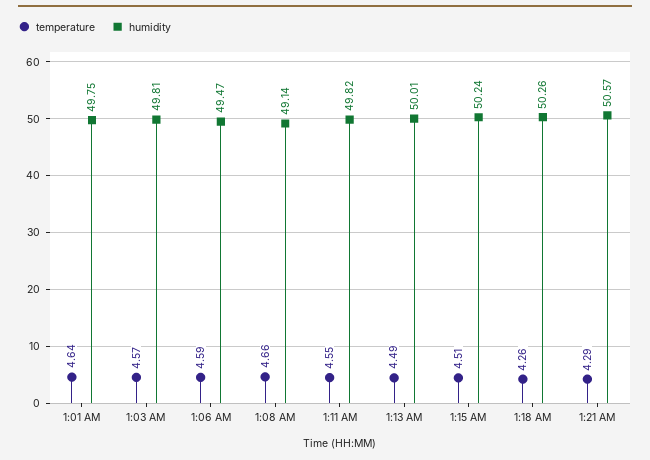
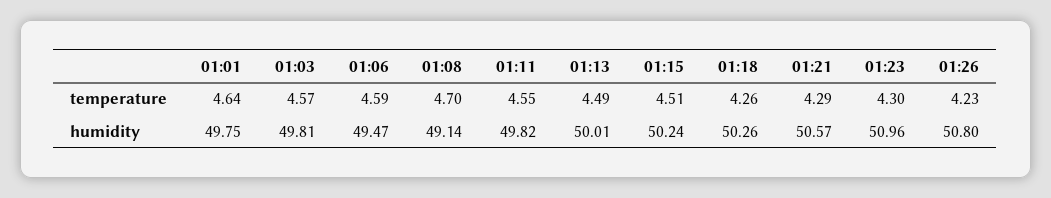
temperature, 1:08 AM: 4.66 -> 4.7
temperature, 01:23: none -> 4.3
temperature, 01:26: none -> 4.23
humidity, 01:23: none -> 50.96
humidity, 01:26: none -> 50.8

